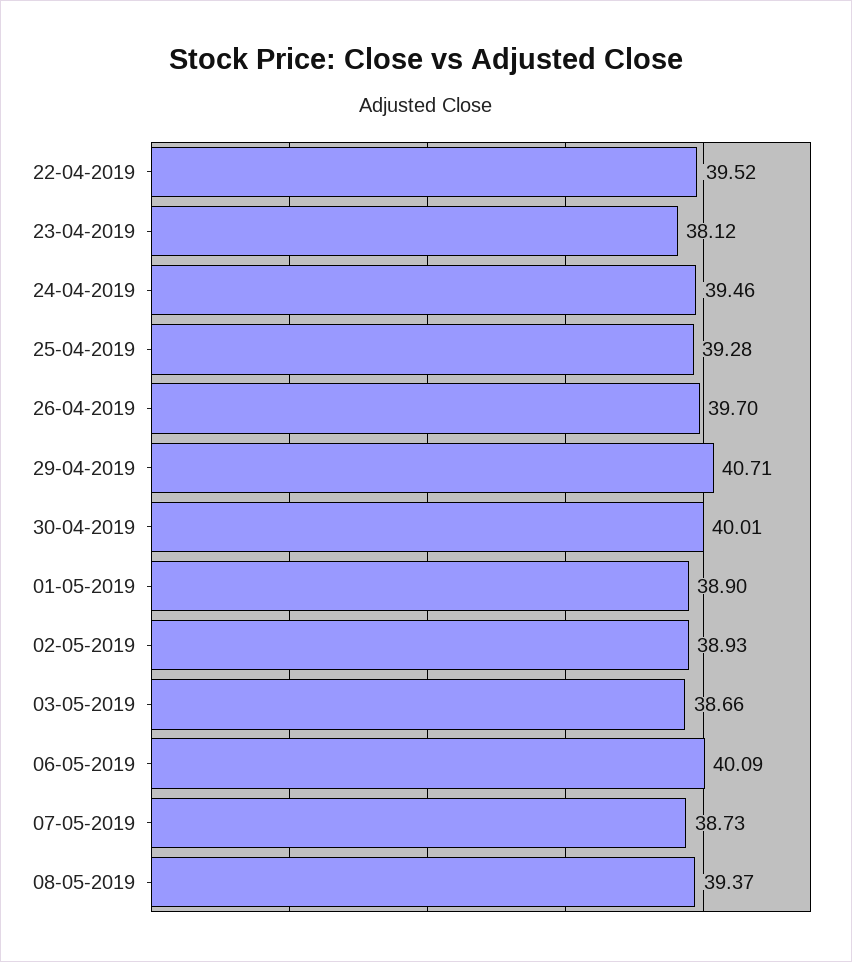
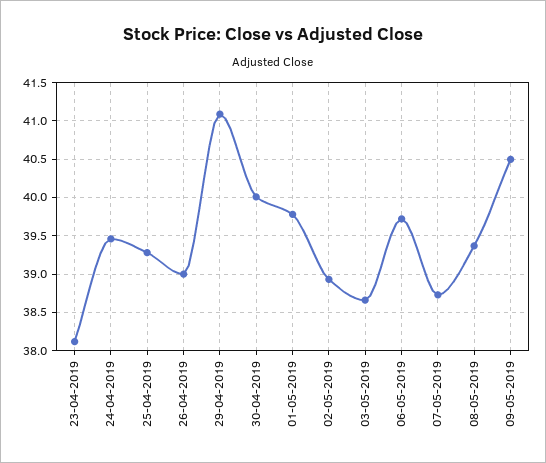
22-04-2019: 39.52 -> none
26-04-2019: 39.7 -> 39
29-04-2019: 40.71 -> 41.1
01-05-2019: 38.9 -> 39.8
06-05-2019: 40.09 -> 39.7
09-05-2019: none -> 40.5

